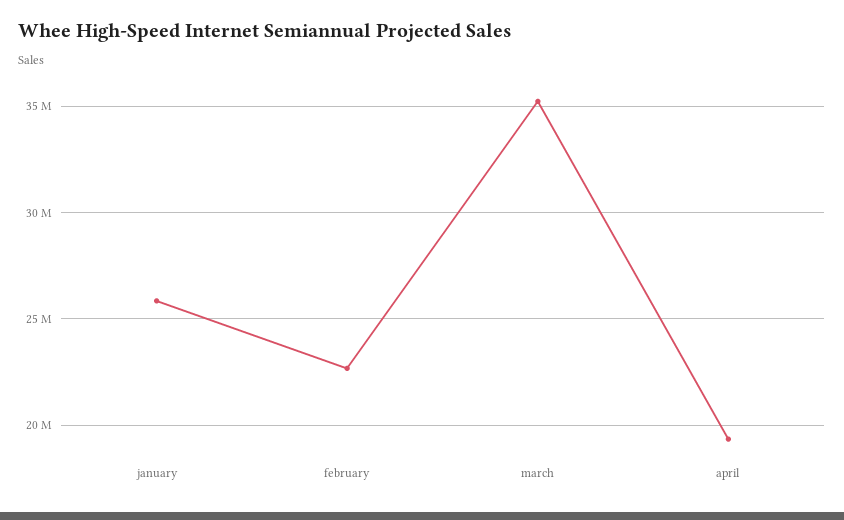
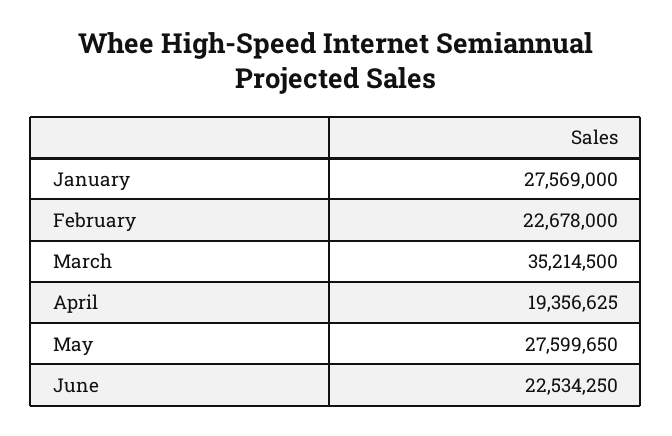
january: 26000000 -> 27569000
May: none -> 27599650
June: none -> 22534250

